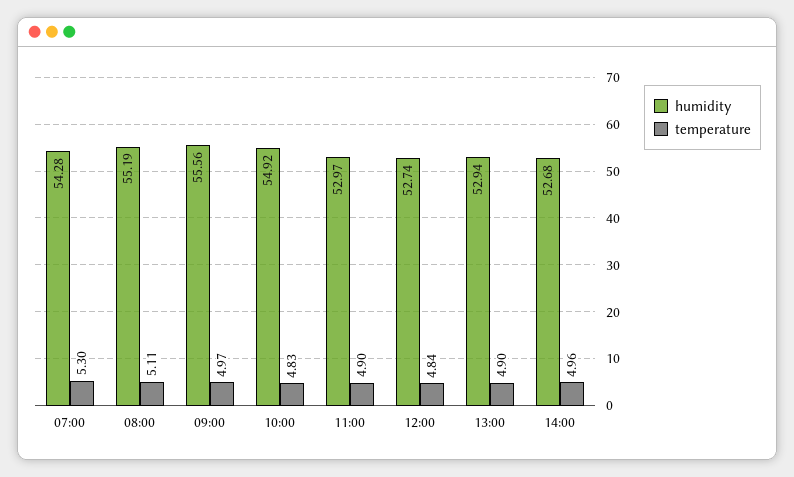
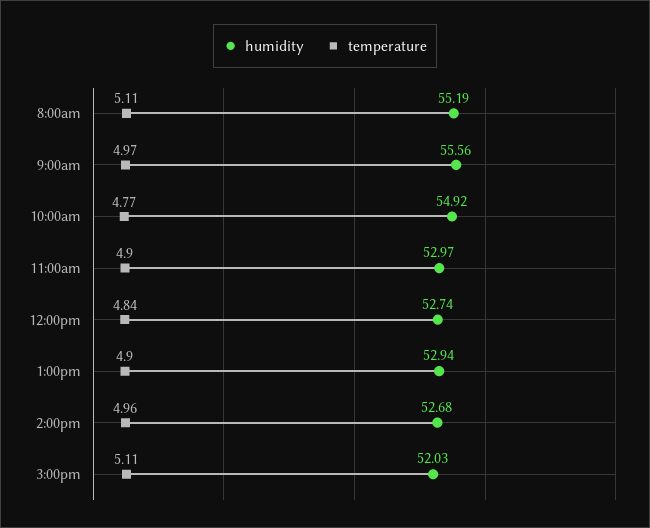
humidity, 07:00: 54.28 -> none
temperature, 07:00: 5.3 -> none
temperature, 10:00: 4.83 -> 4.77
humidity, 3:00pm: none -> 52.03
temperature, 3:00pm: none -> 5.11

